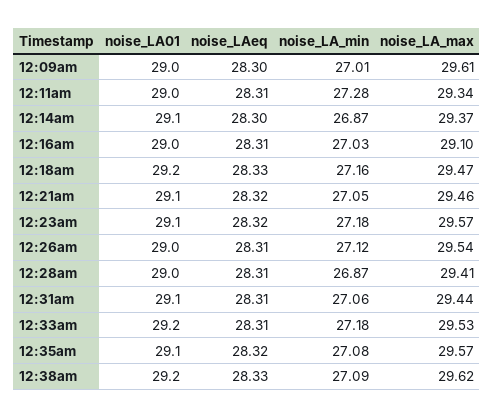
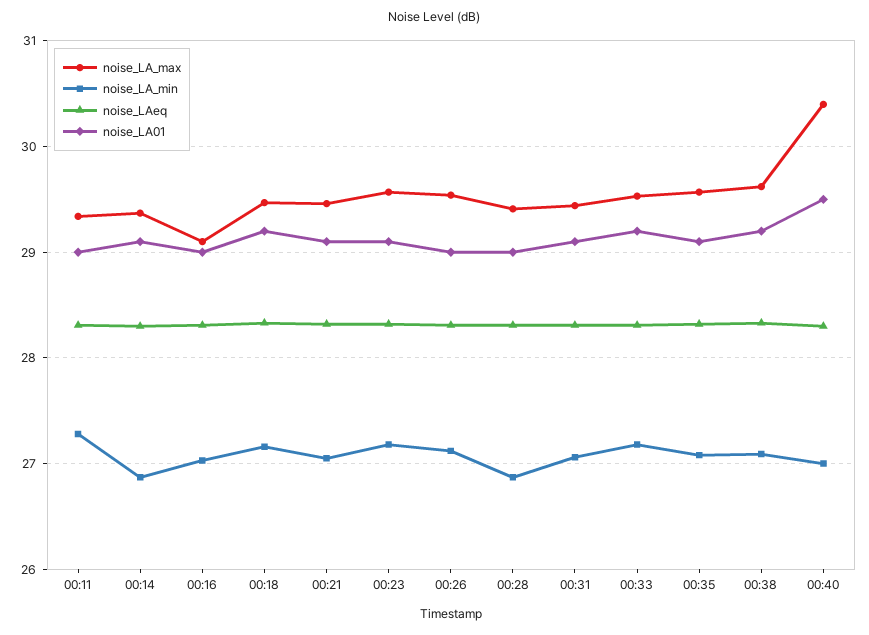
noise_LA01, 12:09am: 29 -> none
noise_LAeq, 12:09am: 28.3 -> none
noise_LA_min, 12:09am: 27.01 -> none
noise_LA_max, 12:09am: 29.61 -> none
noise_LA_max, 00:40: none -> 30.4
noise_LA_min, 00:40: none -> 27
noise_LAeq, 00:40: none -> 28.3
noise_LA01, 00:40: none -> 29.5

